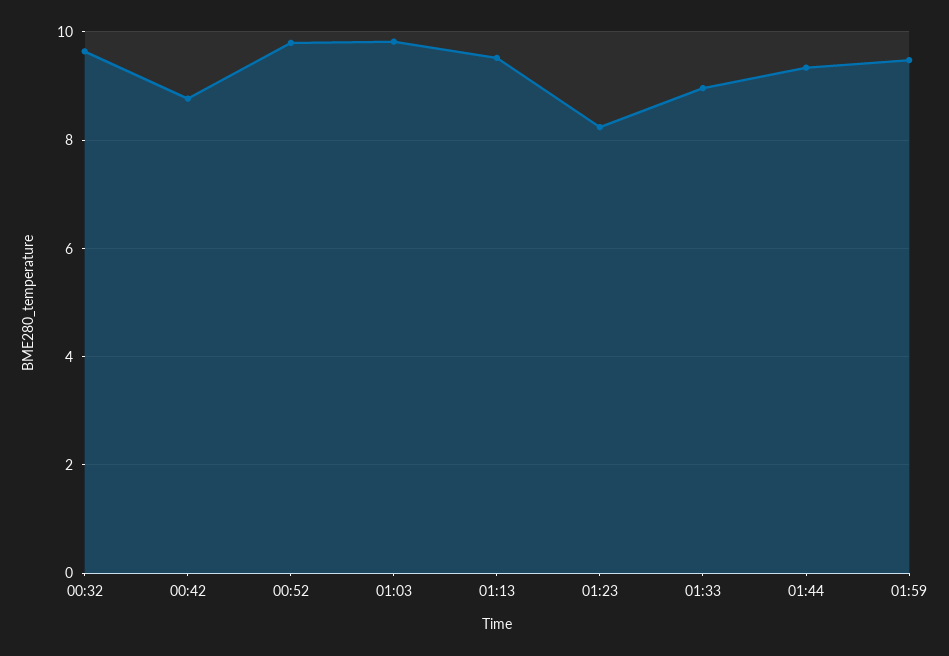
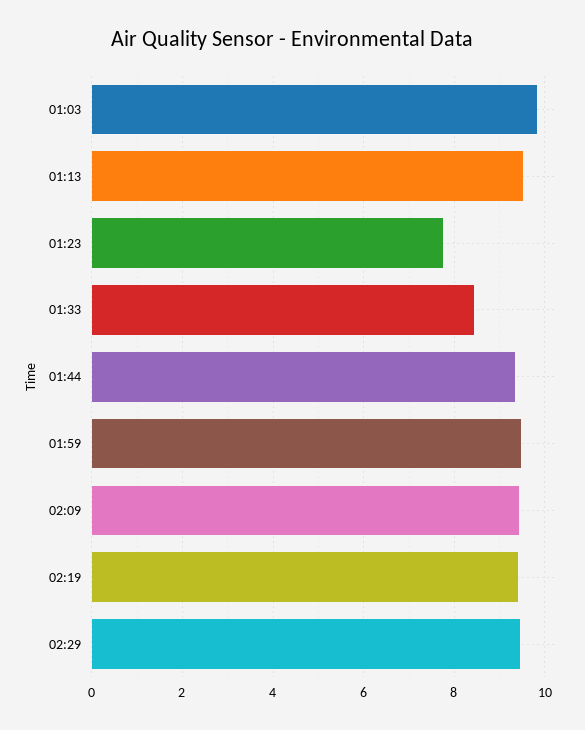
00:32: 9.6 -> none
00:42: 8.8 -> none
00:52: 9.8 -> none
01:23: 8.2 -> 7.8
01:33: 9 -> 8.4
02:09: none -> 9.4
02:19: none -> 9.4
02:29: none -> 9.4

